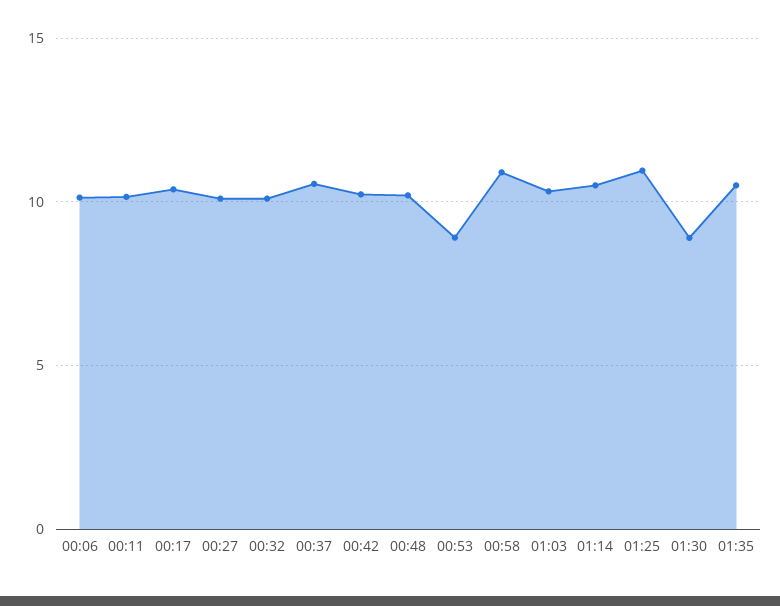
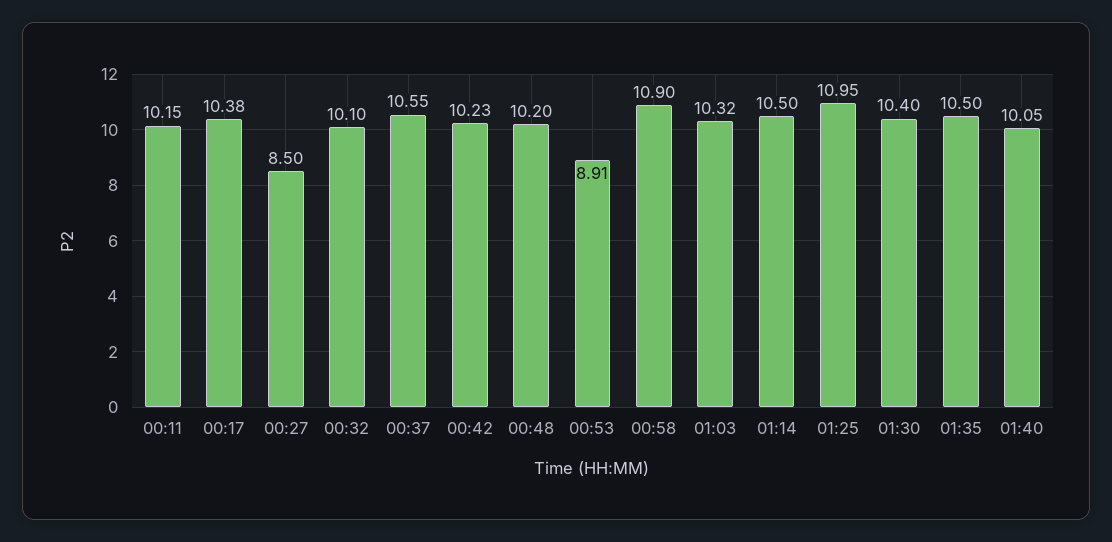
00:06: 10 -> none
00:27: 10 -> 8.5
01:30: 9 -> 10.4
01:40: none -> 10.05

